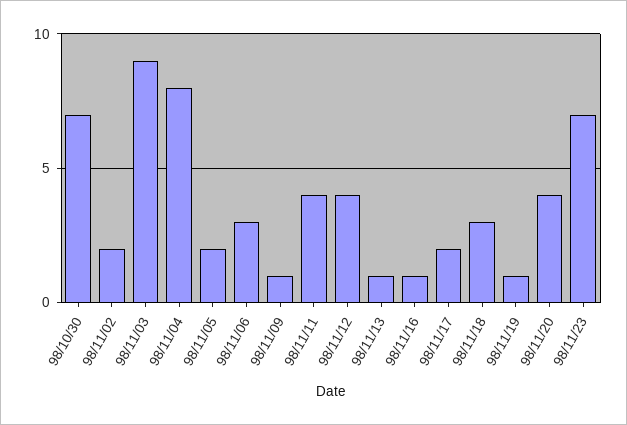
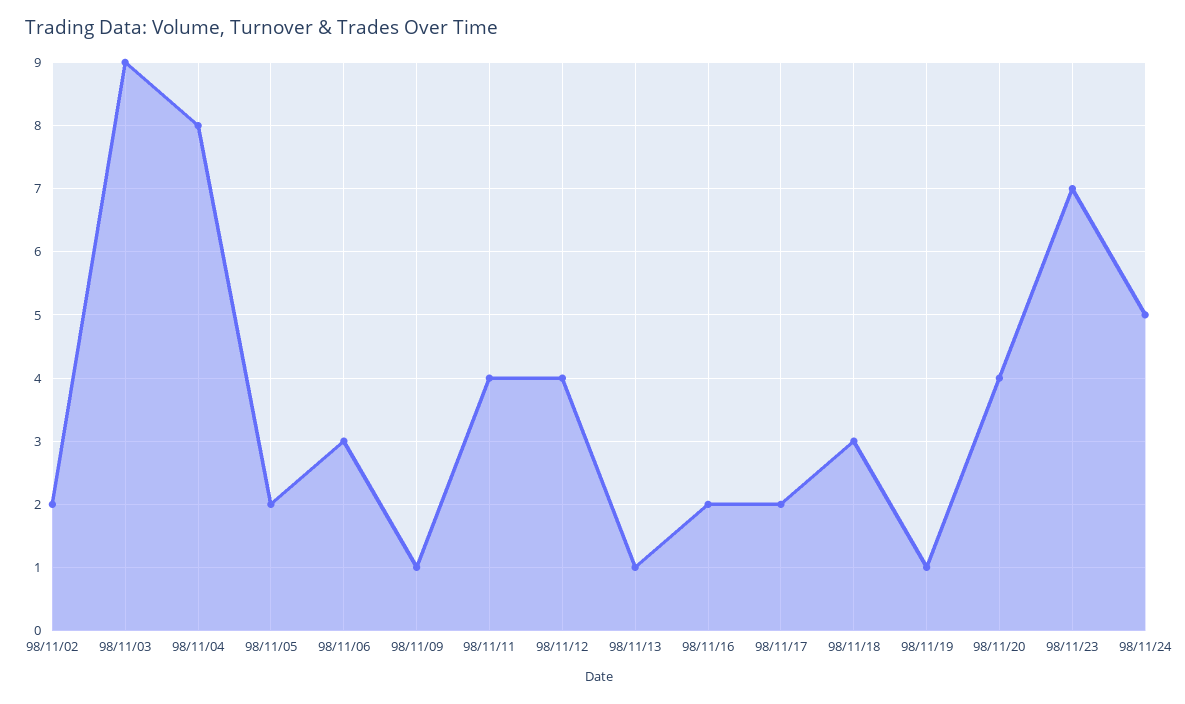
98/10/30: 7 -> none
98/11/16: 1 -> 2
98/11/24: none -> 5

